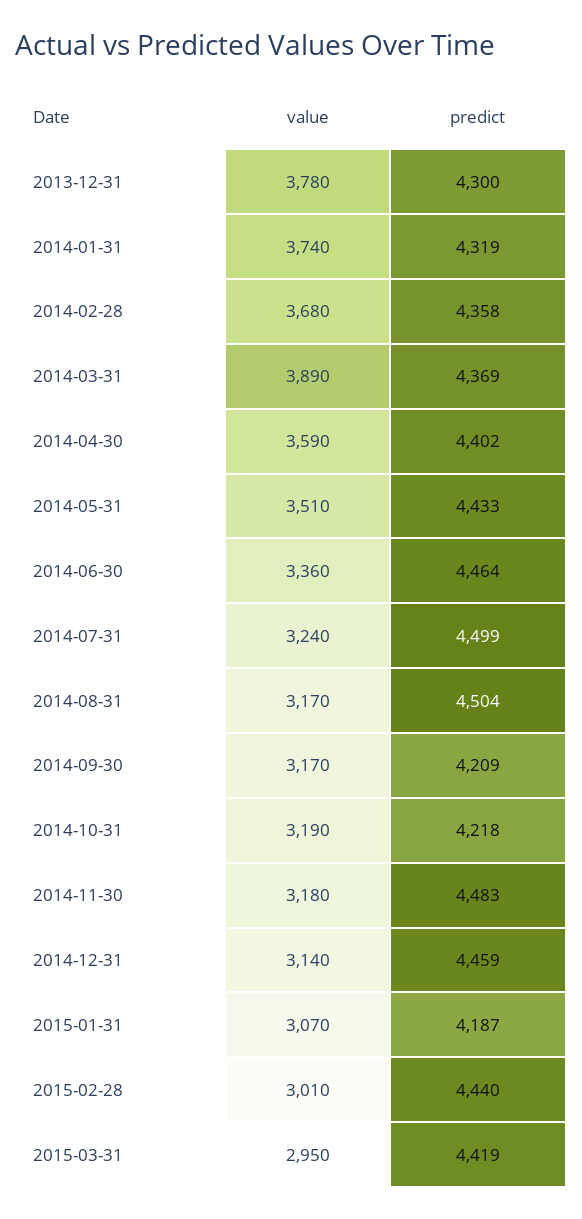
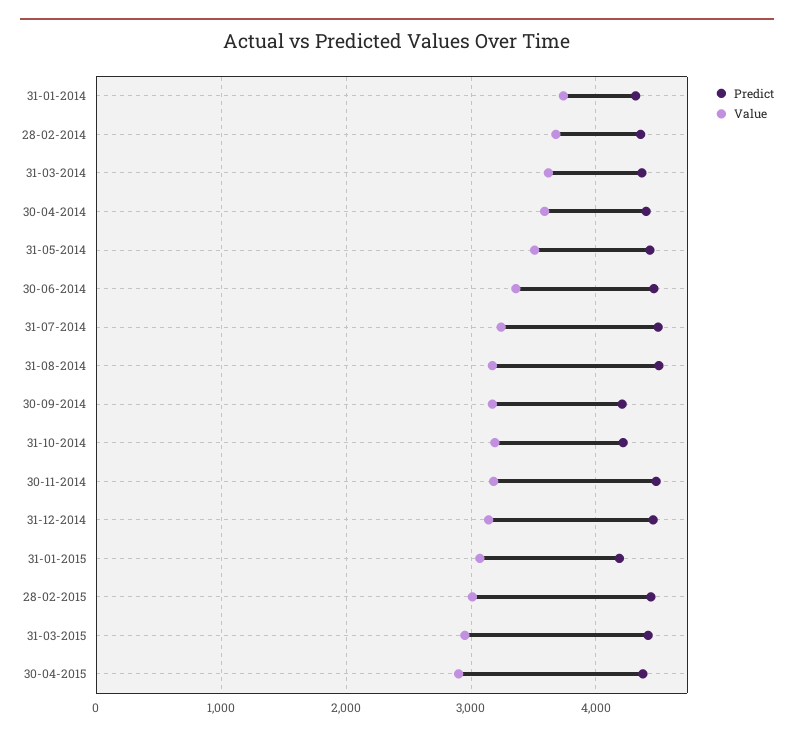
value, 2013-12-31: 3780 -> none
predict, 2013-12-31: 4300 -> none
value, 2014-03-31: 3890 -> 3600
predict, 30-04-2015: none -> 4400
value, 30-04-2015: none -> 2900

